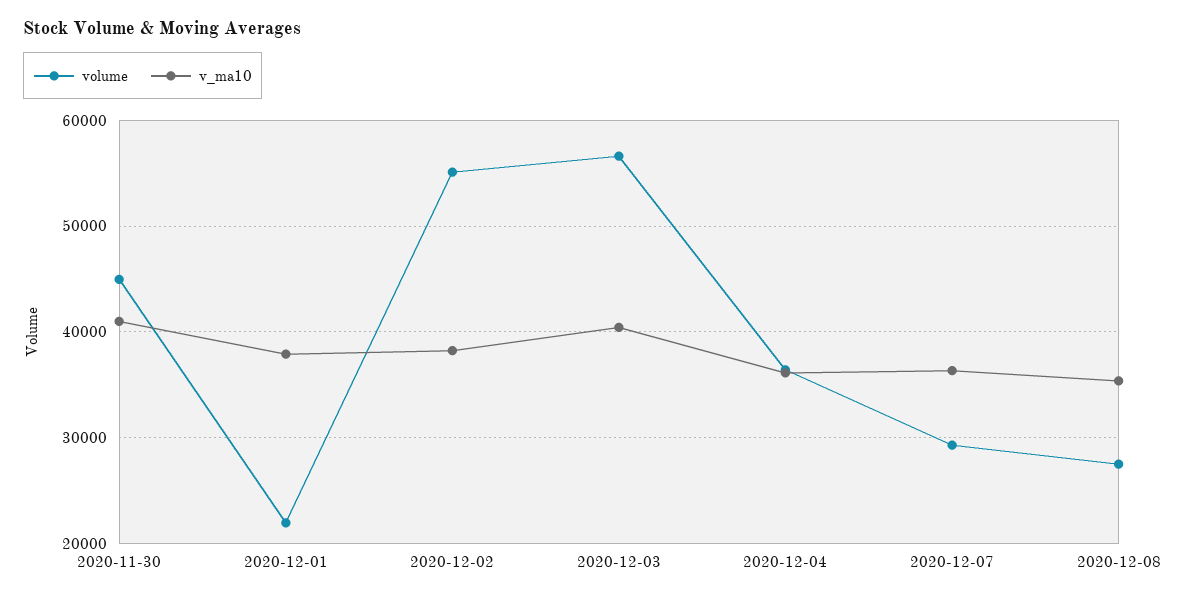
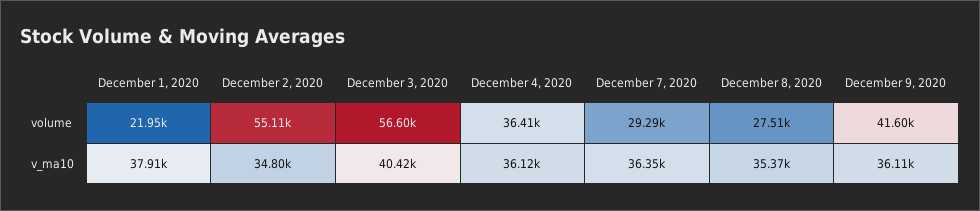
volume, 2020-11-30: 45000 -> none
v_ma10, 2020-11-30: 41000 -> none
v_ma10, 2020-12-02: 38000 -> 34800
volume, December 9, 2020: none -> 41600
v_ma10, December 9, 2020: none -> 36110

